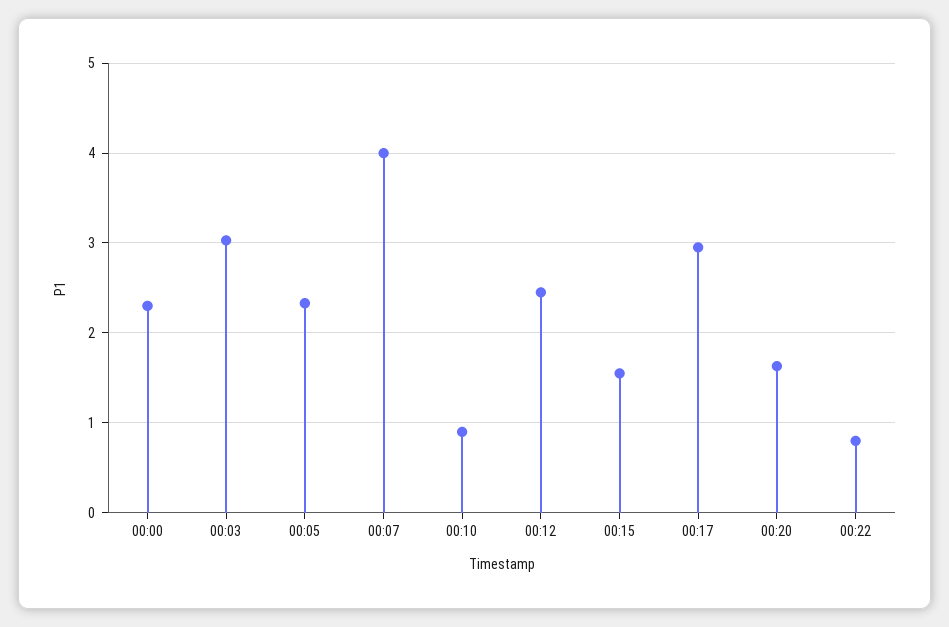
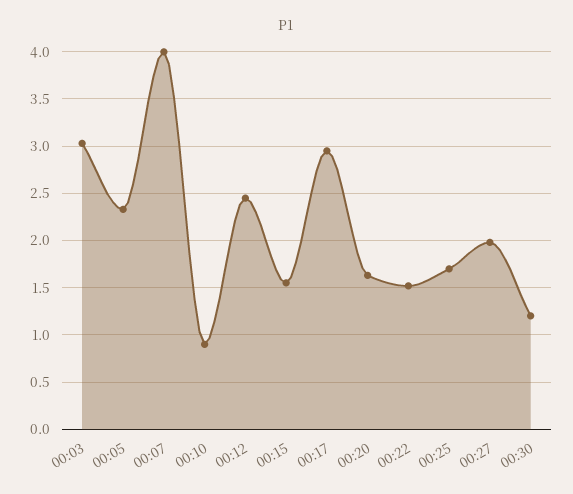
00:00: 2.3 -> none
00:22: 0.8 -> 1.5
00:25: none -> 1.7
00:27: none -> 2
00:30: none -> 1.2

